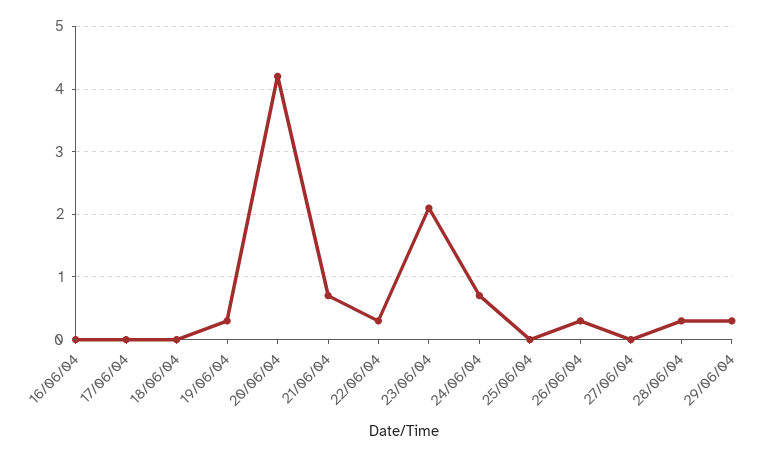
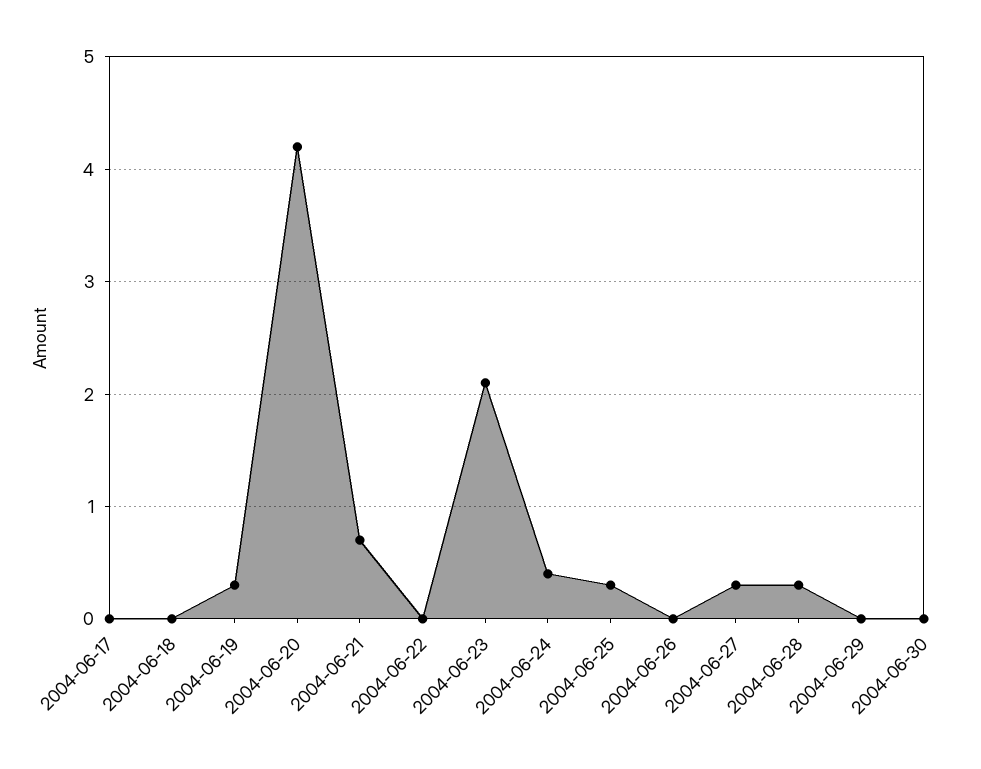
16/06/04: 0 -> none
22/06/04: 0.3 -> 0
24/06/04: 0.7 -> 0.4
25/06/04: 0 -> 0.3
26/06/04: 0.3 -> 0
27/06/04: 0 -> 0.3
29/06/04: 0.3 -> 0
2004-06-30: none -> 0

